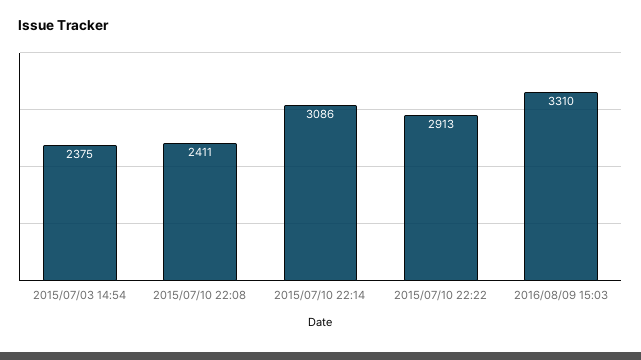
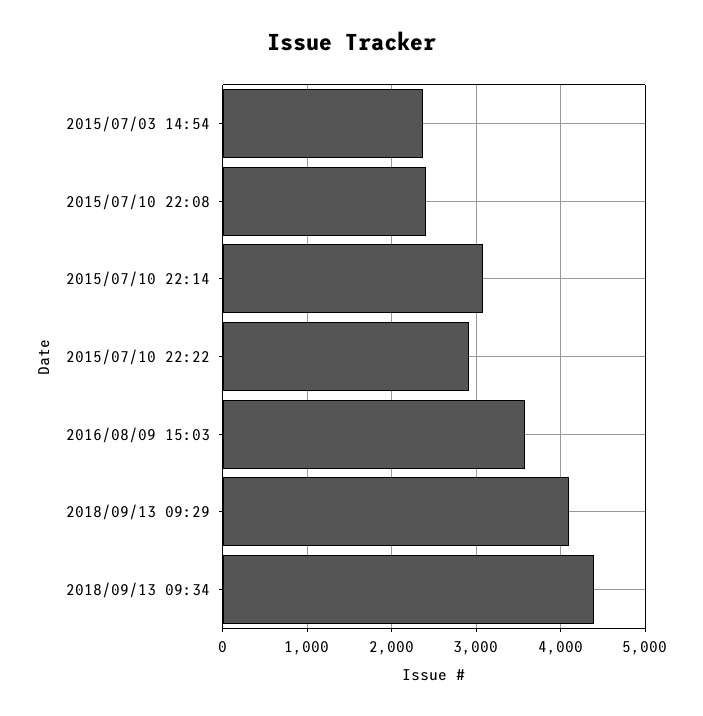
2016/08/09 15:03: 3310 -> 3600
2018/09/13 09:29: none -> 4100
2018/09/13 09:34: none -> 4400

